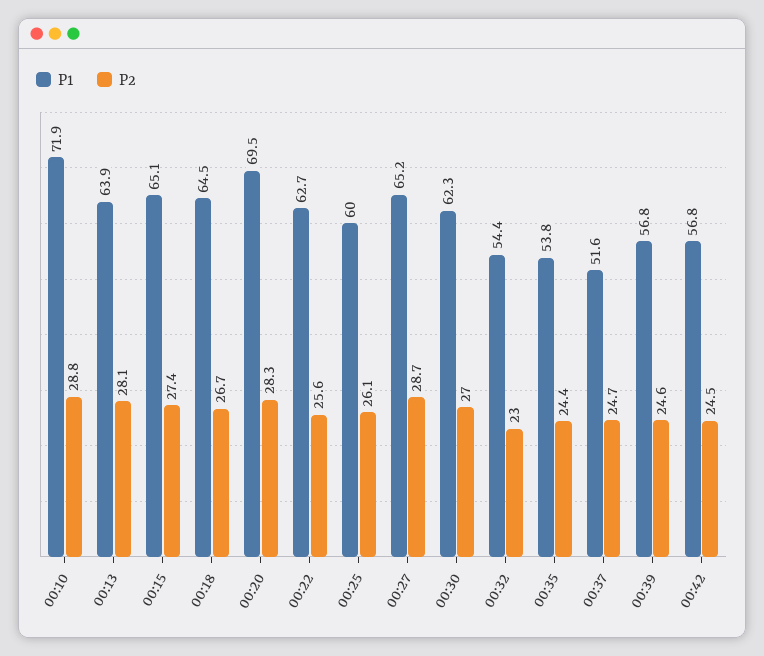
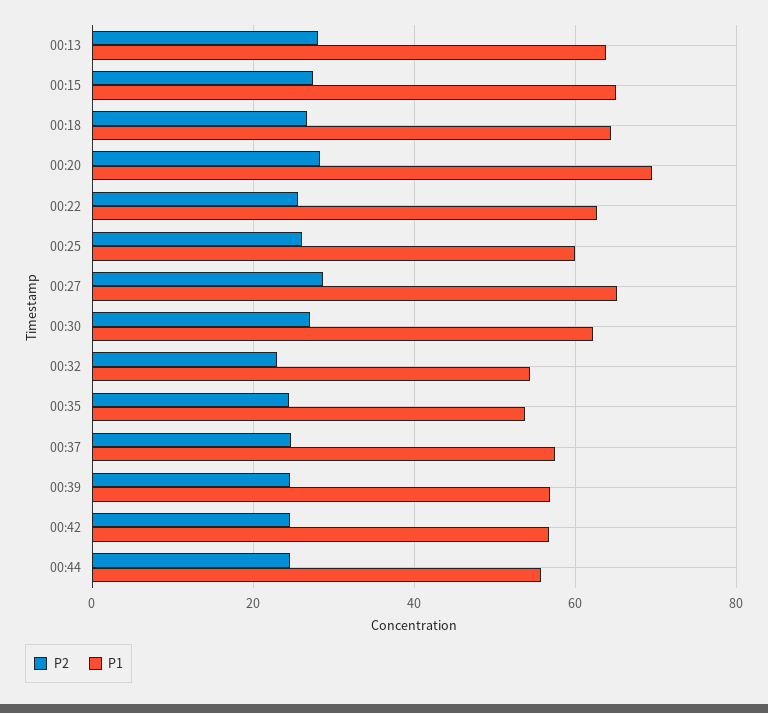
P1, 00:10: 71.9 -> none
P2, 00:10: 28.8 -> none
P1, 00:37: 51.6 -> 58
P2, 00:44: none -> 24
P1, 00:44: none -> 56

